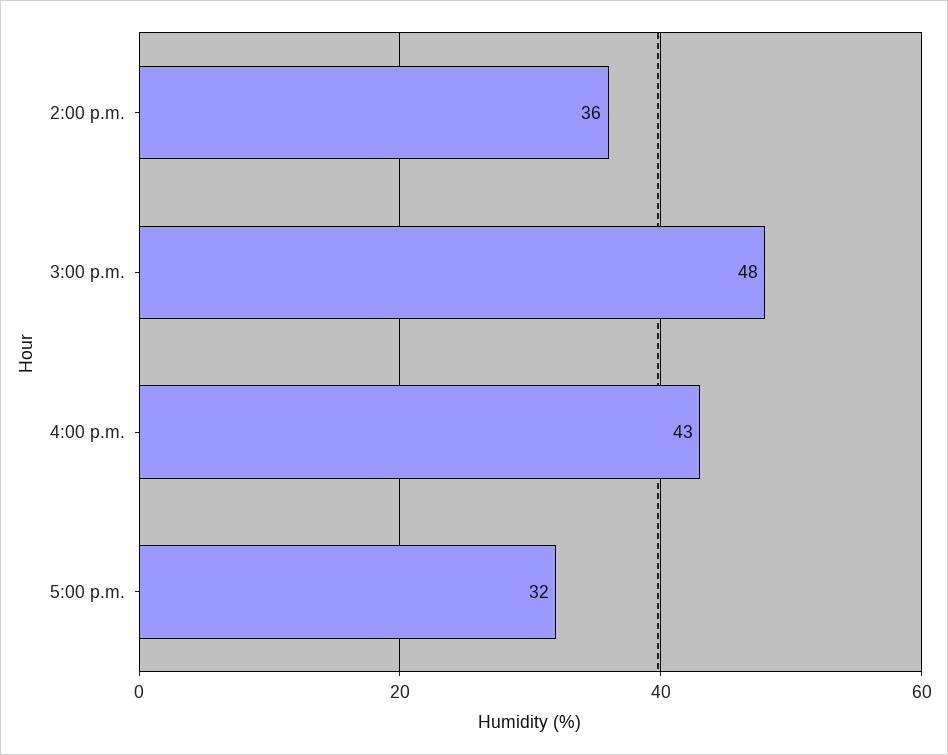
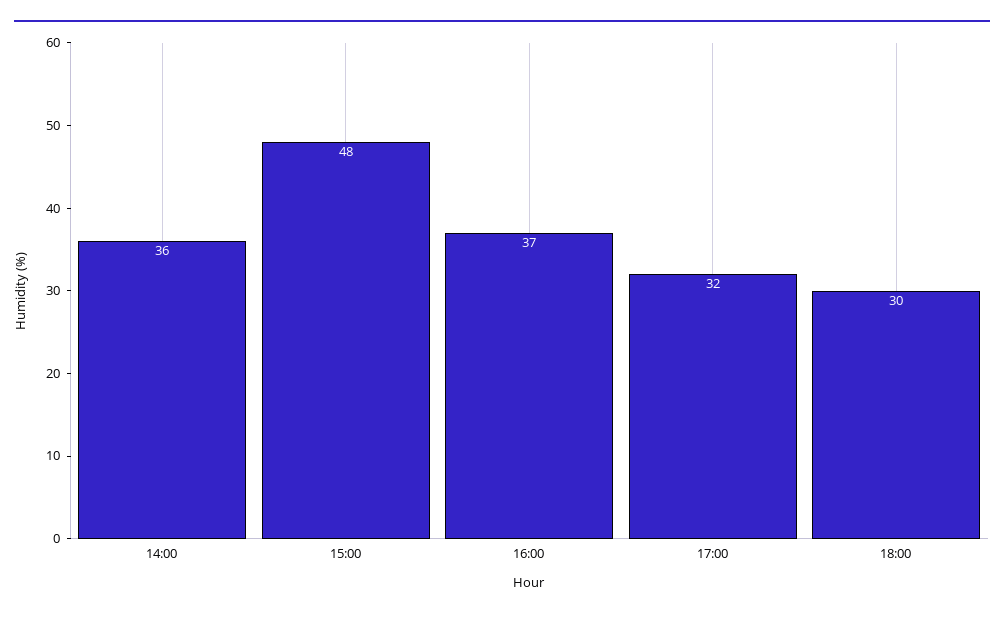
4:00 p.m.: 43 -> 37
18:00: none -> 30

